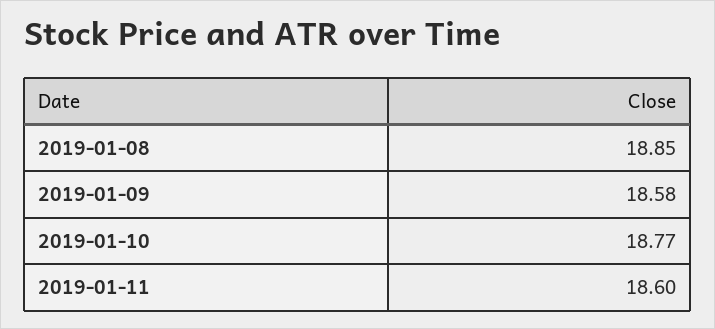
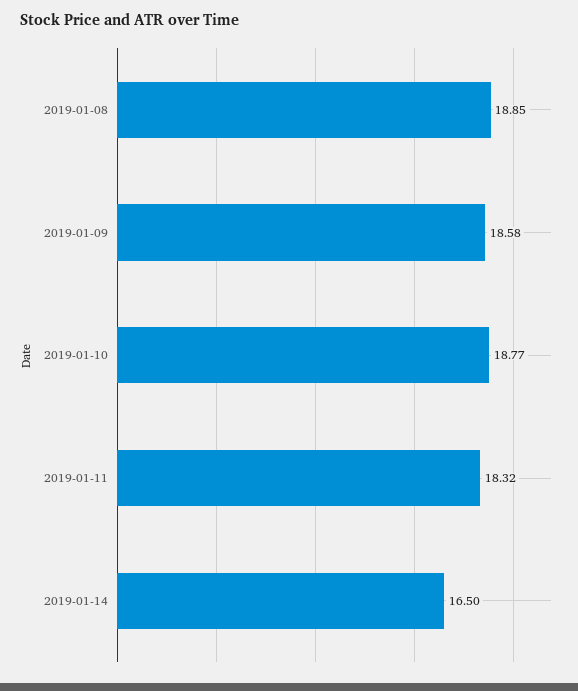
2019-01-11: 18.6 -> 18.32
2019-01-14: none -> 16.5

